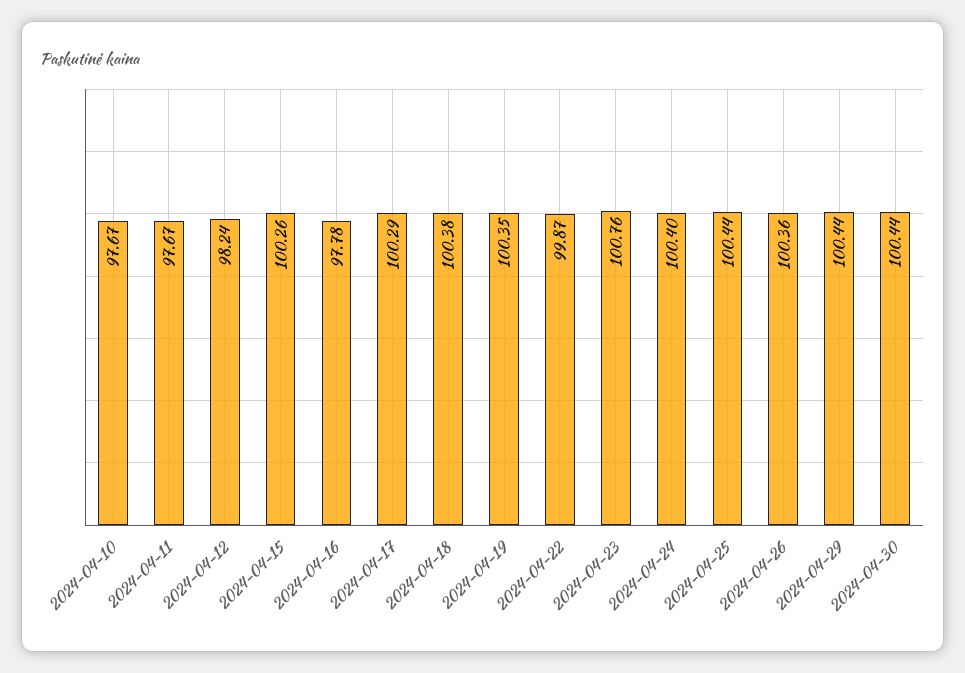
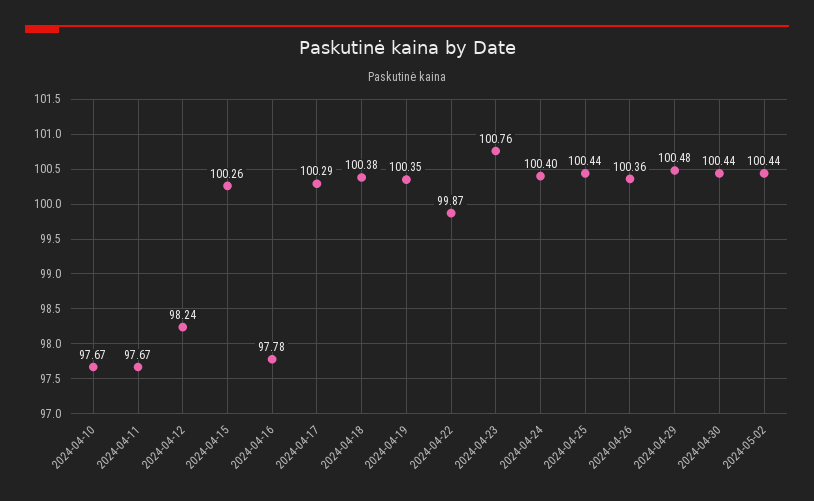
2024-04-29: 100.44 -> 100.48
2024-05-02: none -> 100.44

